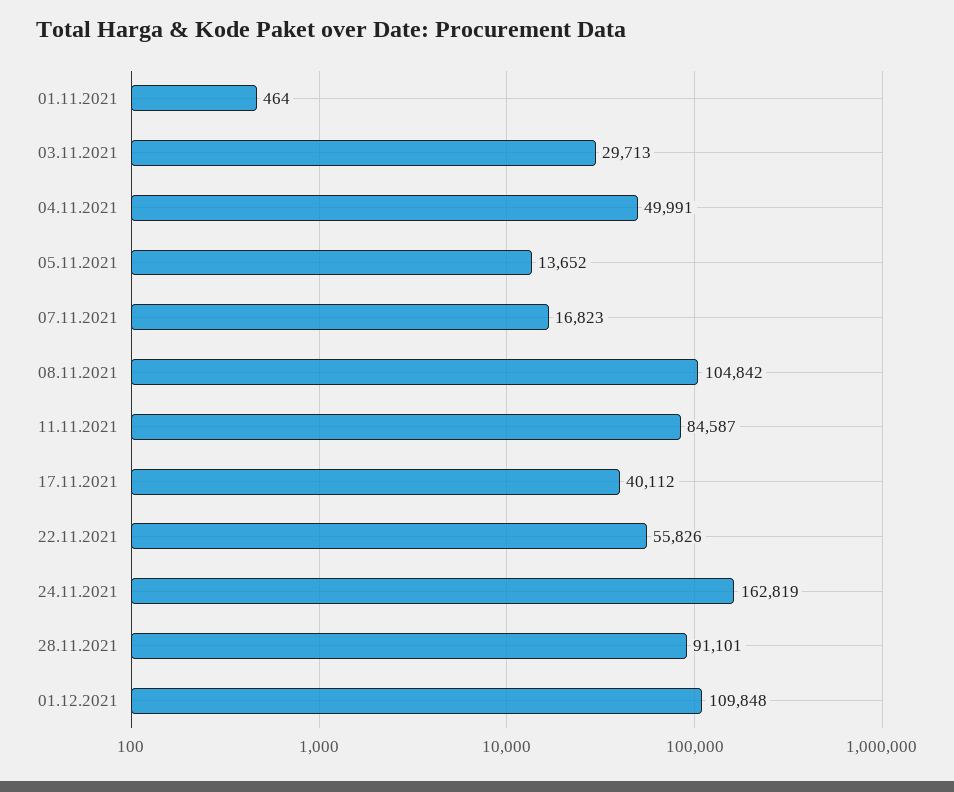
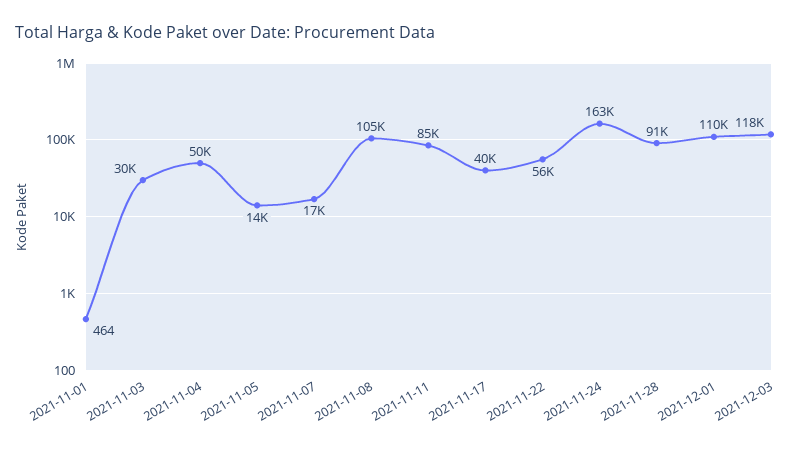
2021-12-03: none -> 118000

